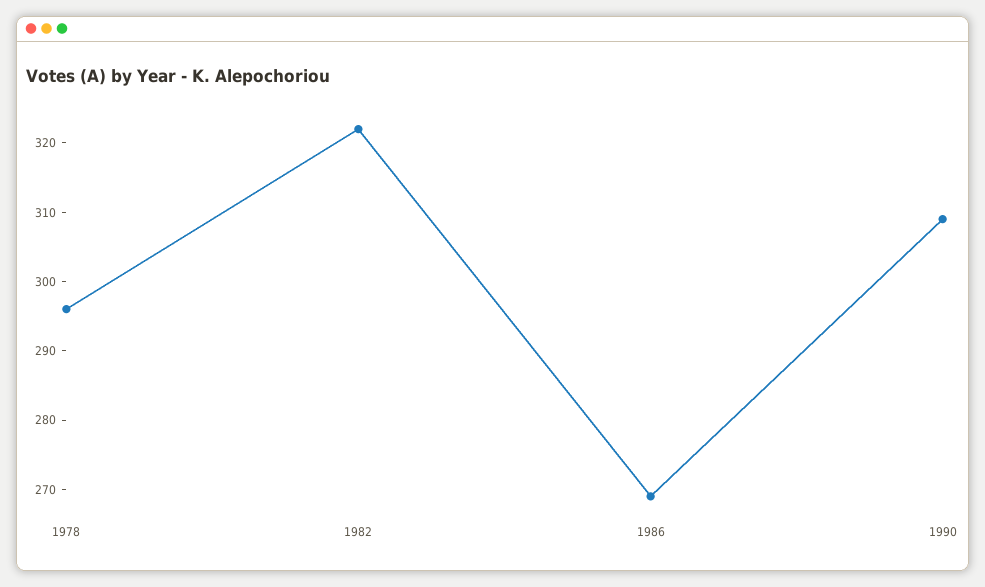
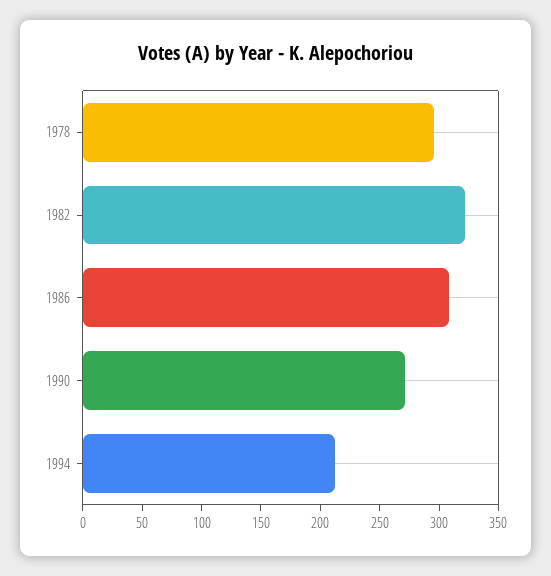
1986: 270 -> 310
1990: 310 -> 270
1994: none -> 210

